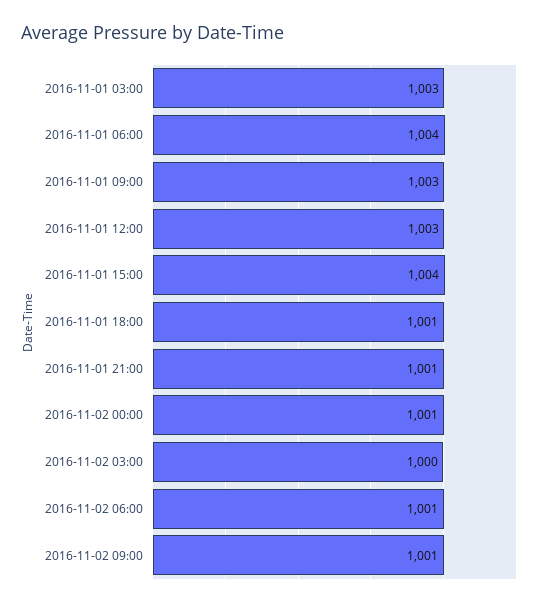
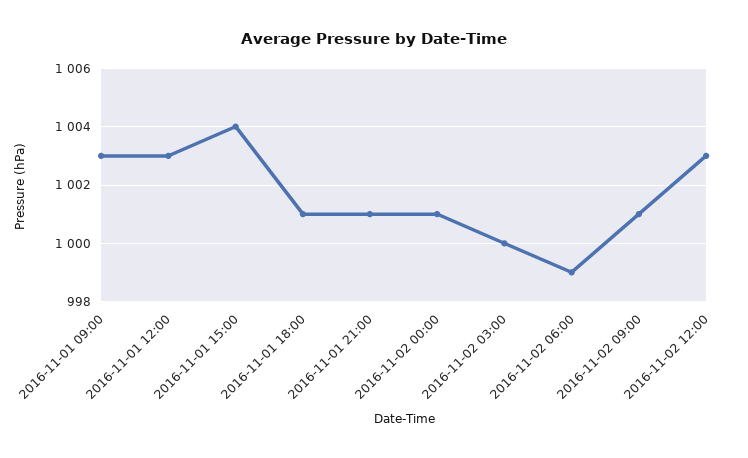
2016-11-01 03:00: 1003 -> none
2016-11-01 06:00: 1004 -> none
2016-11-02 06:00: 1001 -> 999
2016-11-02 12:00: none -> 1003

